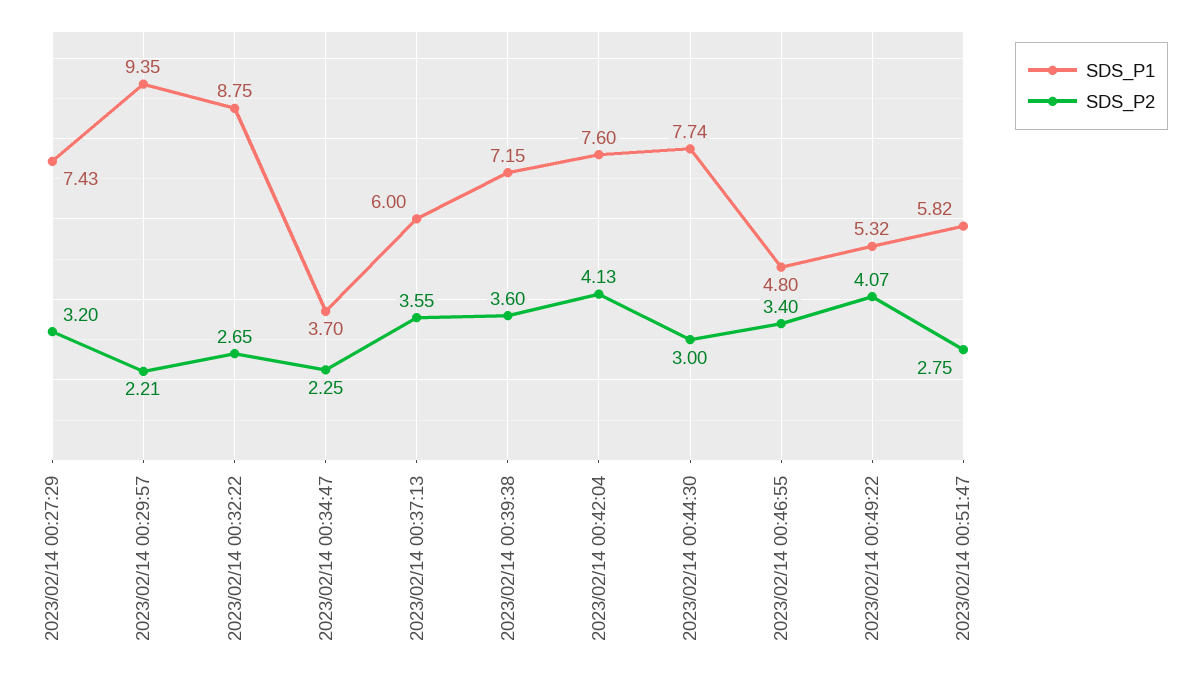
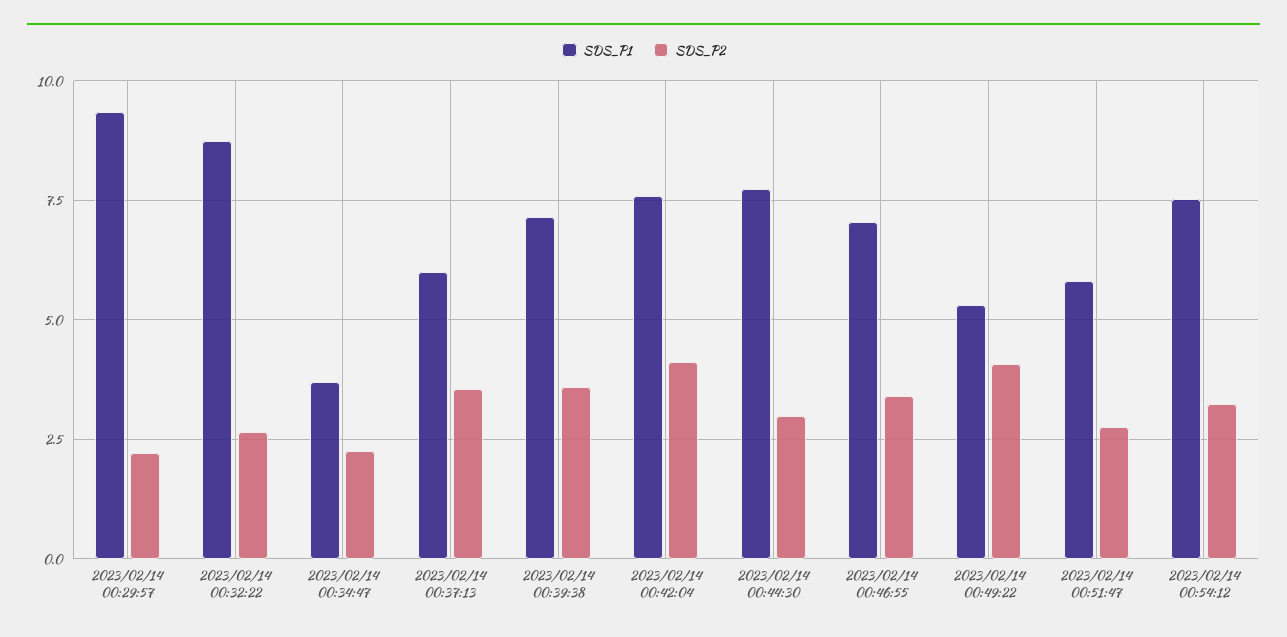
SDS_P1, 2023/02/14 00:27:29: 7.43 -> none
SDS_P2, 2023/02/14 00:27:29: 3.2 -> none
SDS_P1, 2023/02/14 00:46:55: 4.8 -> 7
SDS_P1, 2023/02/14 00:54:12: none -> 7.5
SDS_P2, 2023/02/14 00:54:12: none -> 3.25

